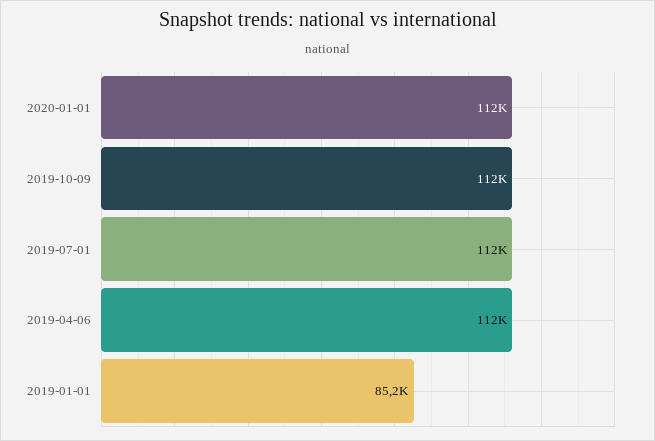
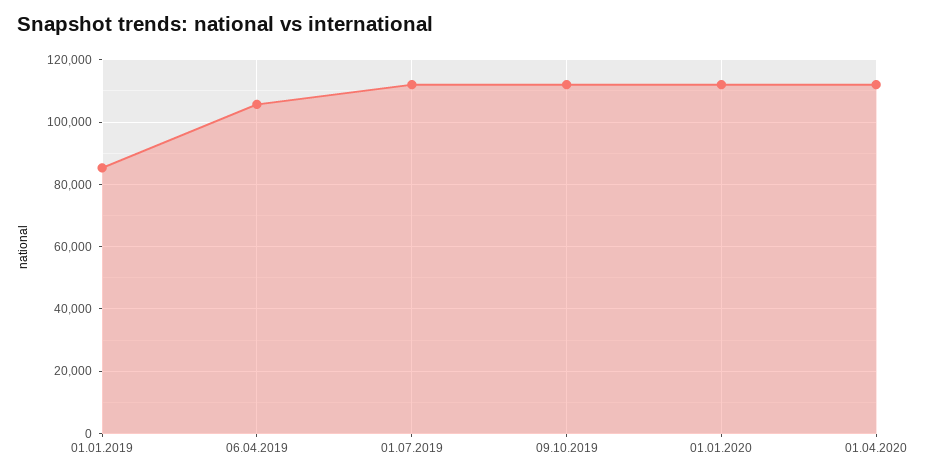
2019-04-06: 112000 -> 106000
01.04.2020: none -> 112000

